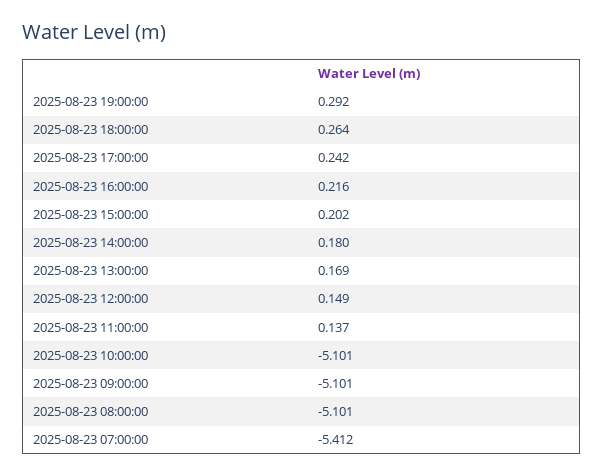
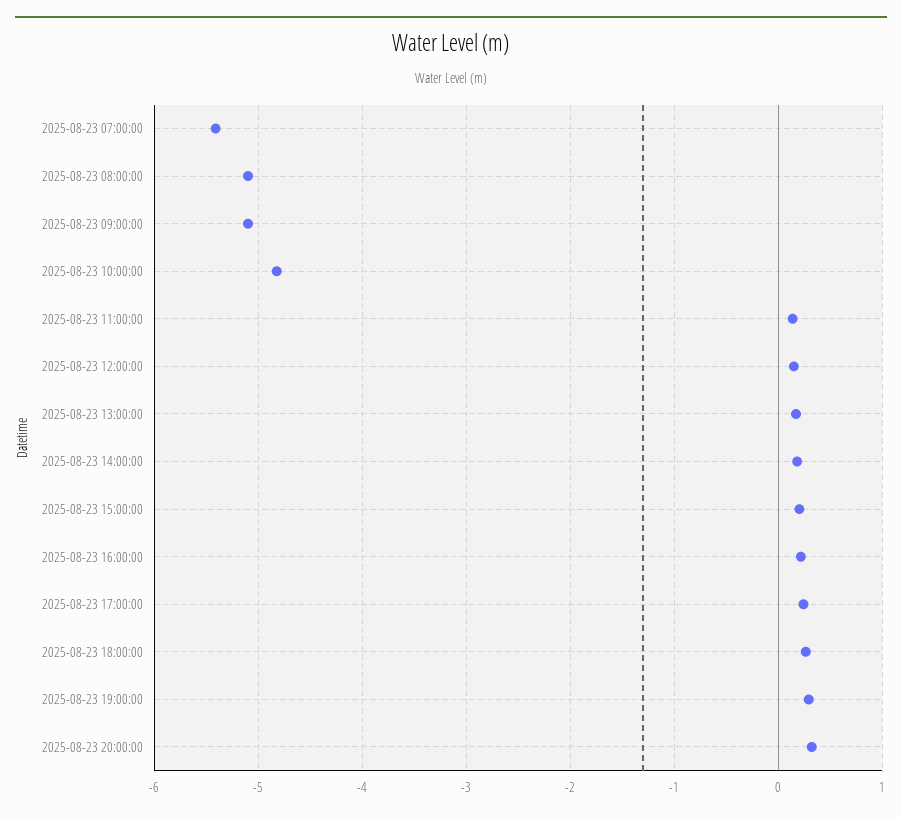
2025-08-23 10:00:00: -5.101 -> -4.8
2025-08-23 20:00:00: none -> 0.3

